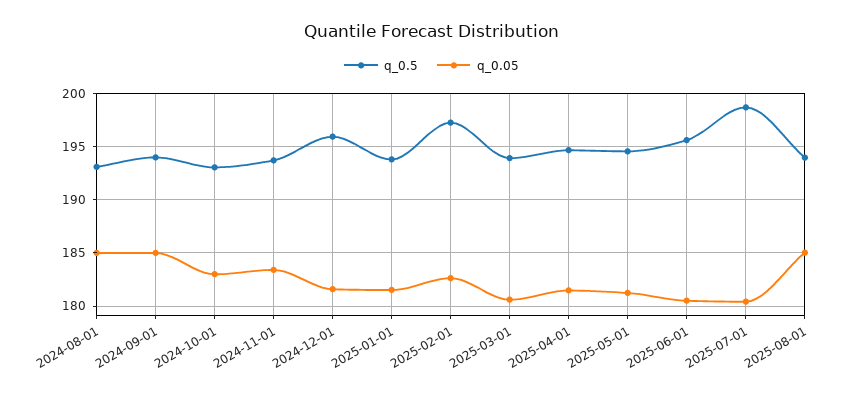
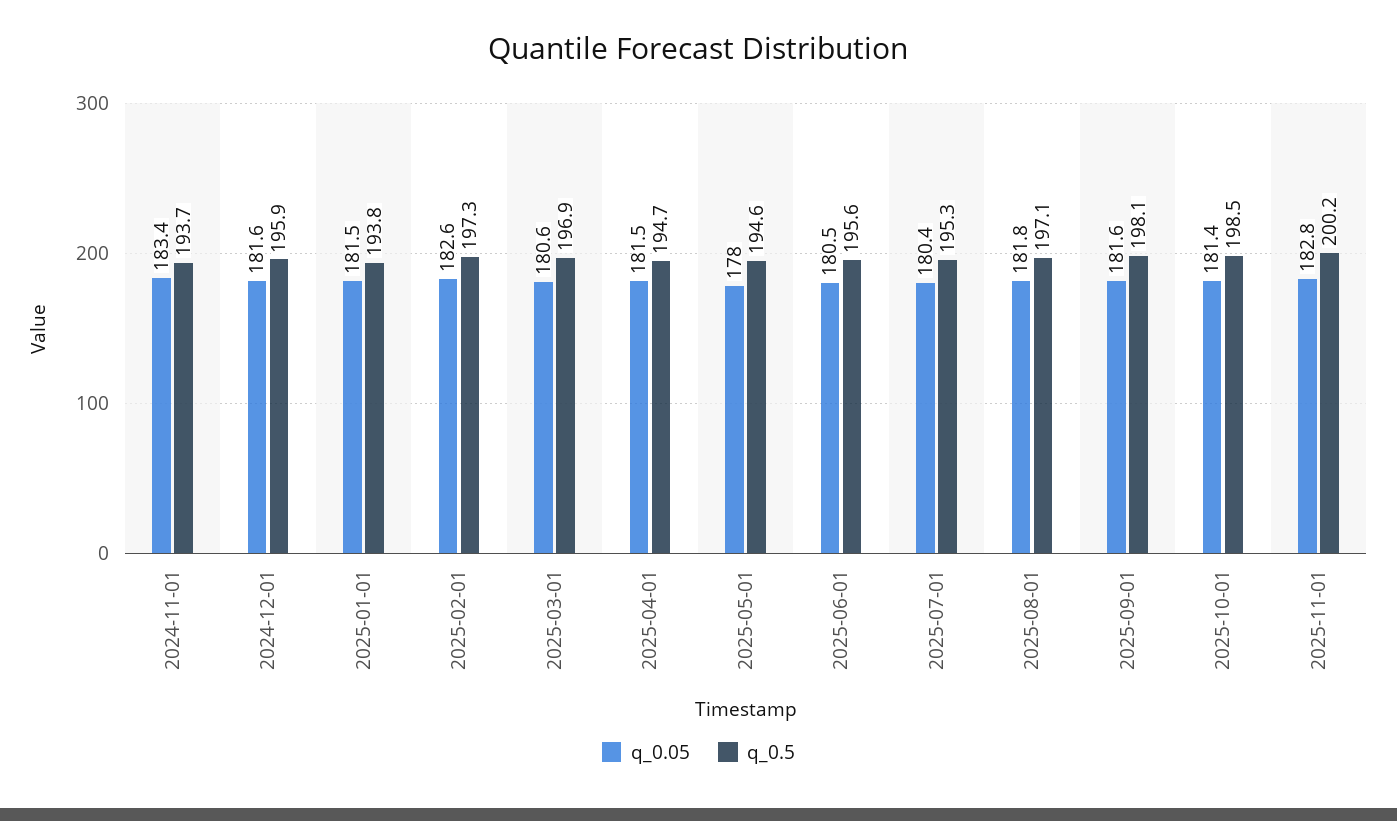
q_0.5, 2024-08-01: 193 -> none
q_0.05, 2024-08-01: 185 -> none
q_0.5, 2024-09-01: 194 -> none
q_0.05, 2024-09-01: 185 -> none
q_0.5, 2024-10-01: 193 -> none
q_0.05, 2024-10-01: 183 -> none
q_0.5, 2025-03-01: 194 -> 196.9
q_0.05, 2025-05-01: 181 -> 178
q_0.5, 2025-07-01: 199 -> 195.3
q_0.5, 2025-08-01: 194 -> 197.1
q_0.05, 2025-08-01: 185 -> 181.8
q_0.05, 2025-09-01: none -> 181.6
q_0.5, 2025-09-01: none -> 198.1
q_0.05, 2025-10-01: none -> 181.4
q_0.5, 2025-10-01: none -> 198.5
q_0.05, 2025-11-01: none -> 182.8
q_0.5, 2025-11-01: none -> 200.2

